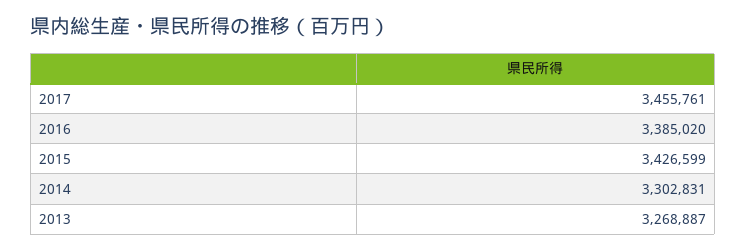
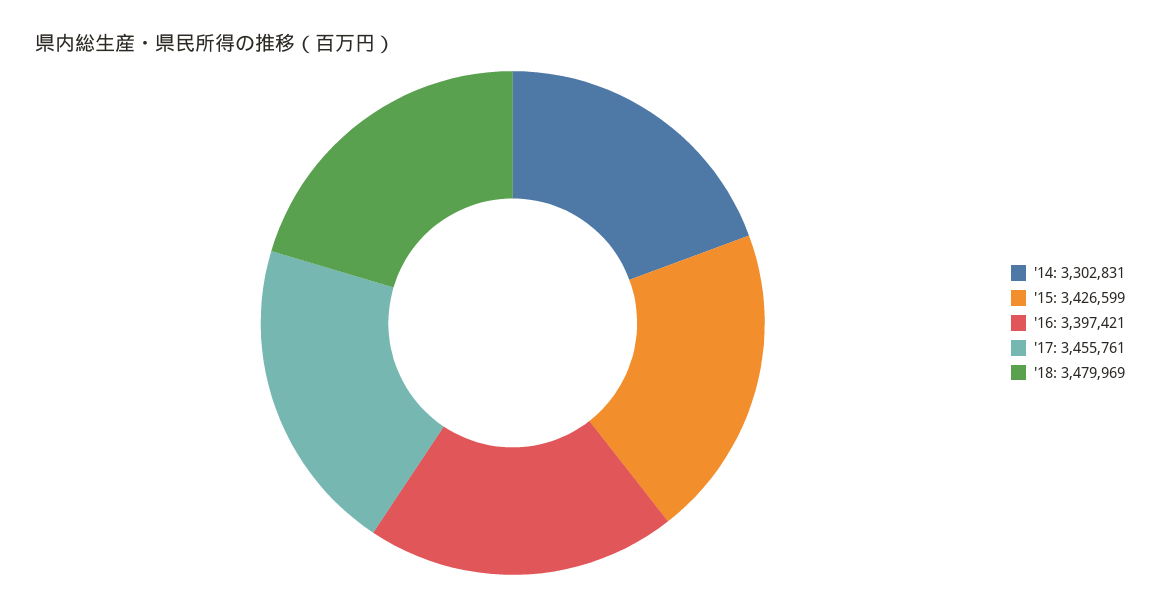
2016: 3385020 -> 3397421
2013: 3268887 -> none
'18: none -> 3479969

